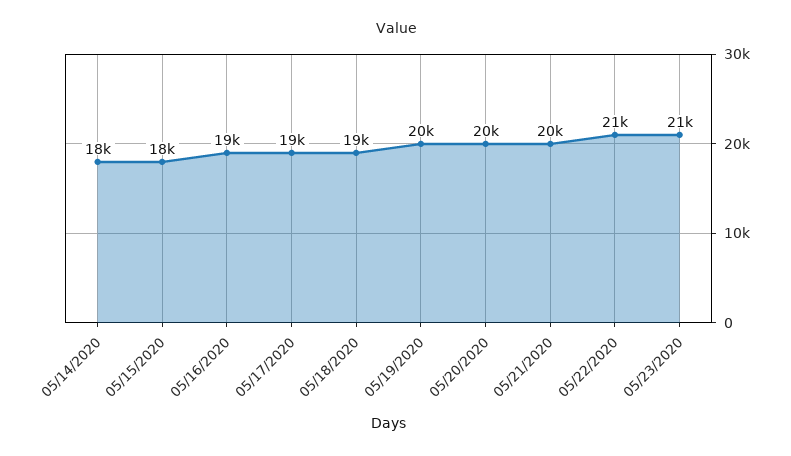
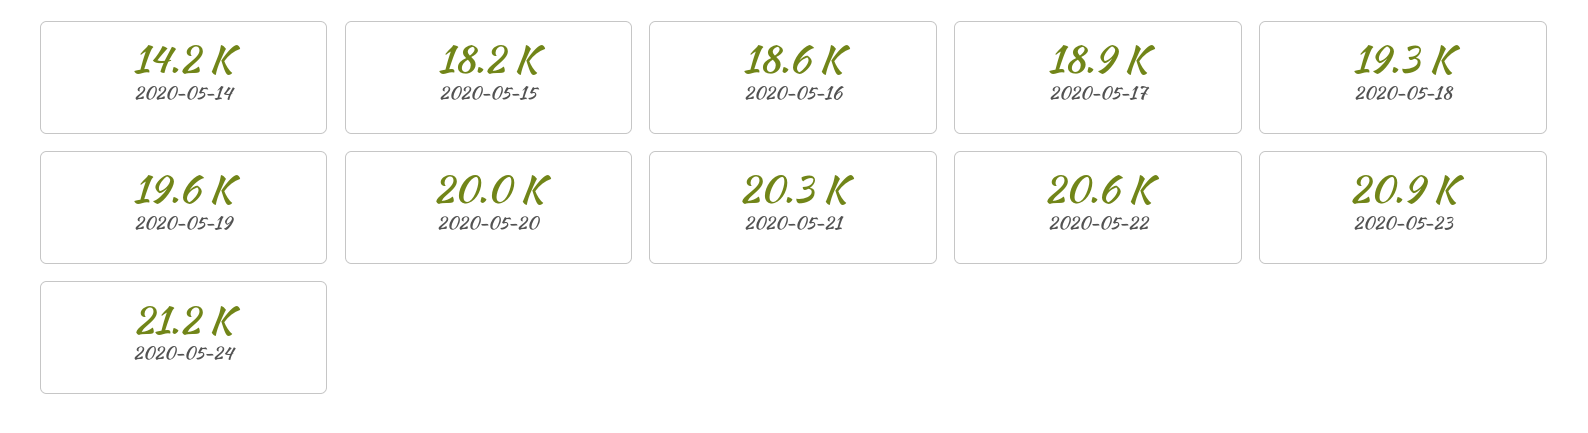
05/14/2020: 18000 -> 14200
2020-05-24: none -> 21200

